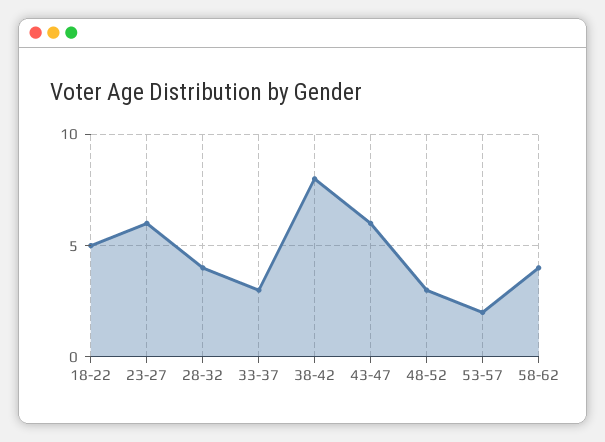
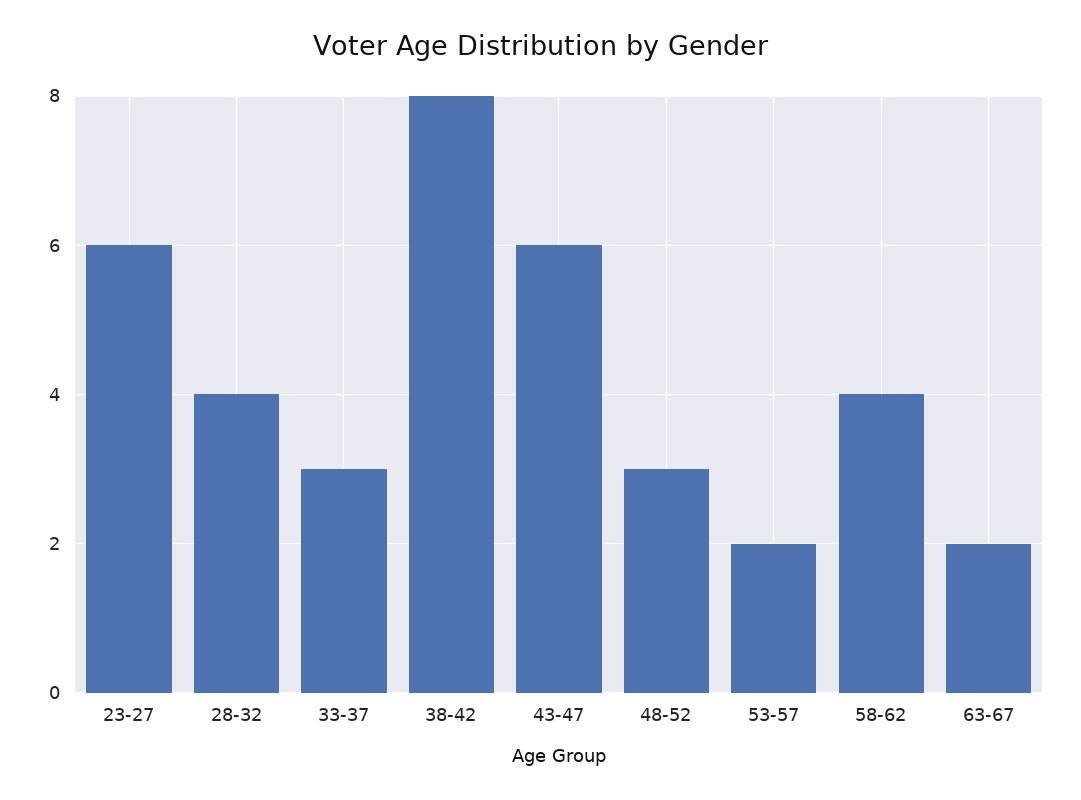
18-22: 5 -> none
63-67: none -> 2

